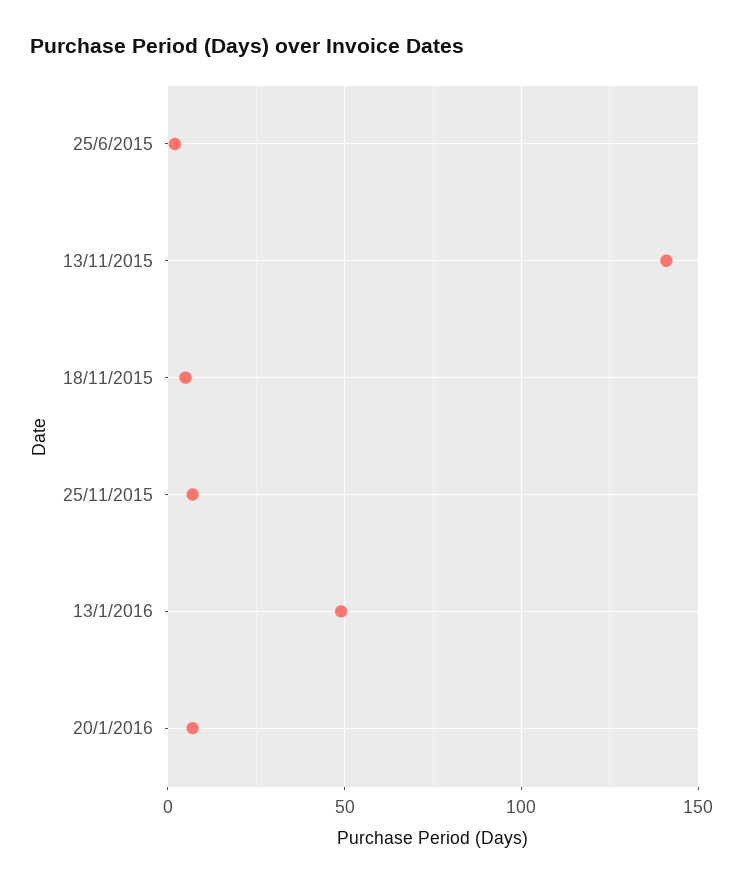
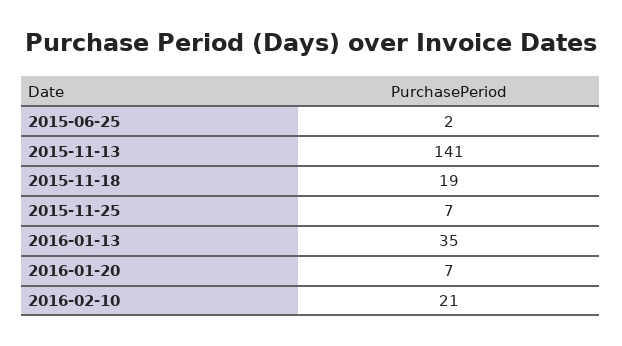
18/11/2015: 5 -> 19
13/1/2016: 50 -> 35
2016-02-10: none -> 21

